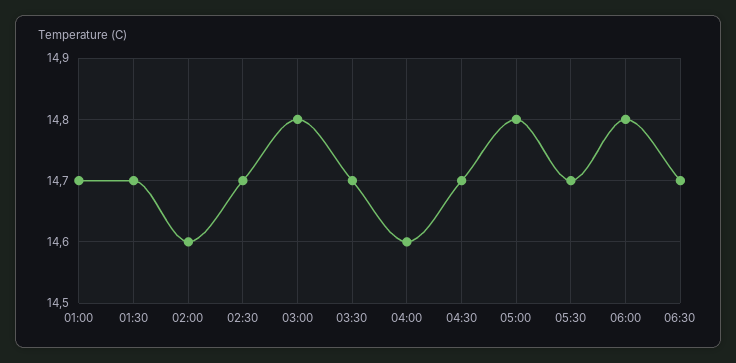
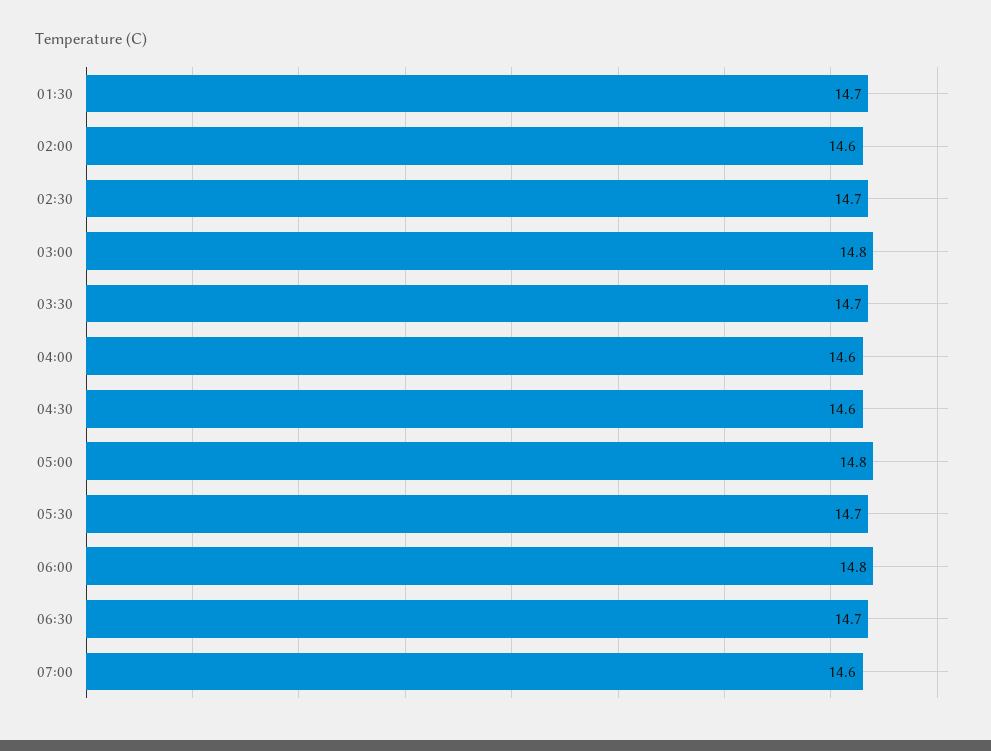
01:00: 14.7 -> none
04:30: 14.7 -> 14.6
07:00: none -> 14.6

